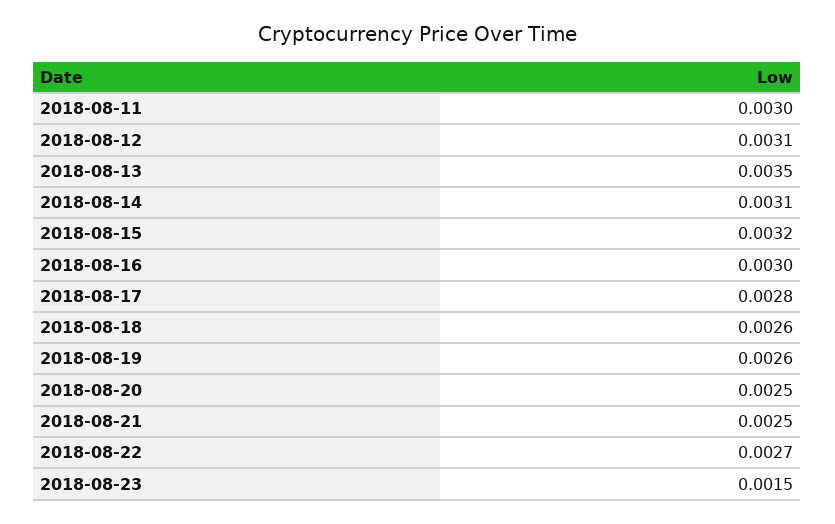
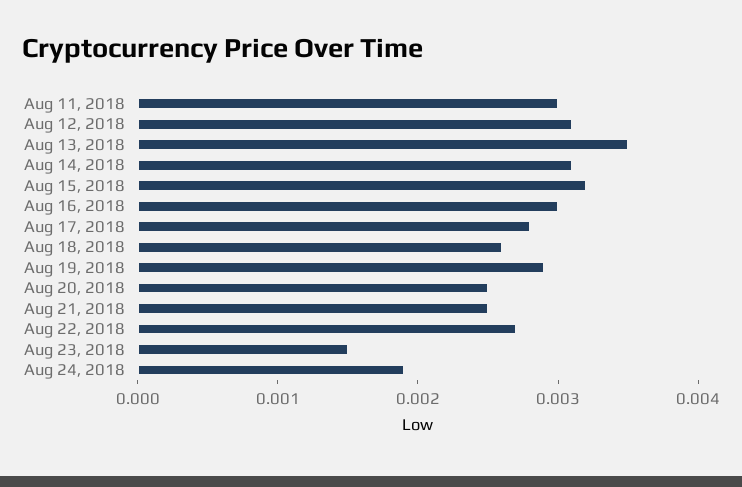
2018-08-19: 0.0026 -> 0.0029
Aug 24, 2018: none -> 0.0019

